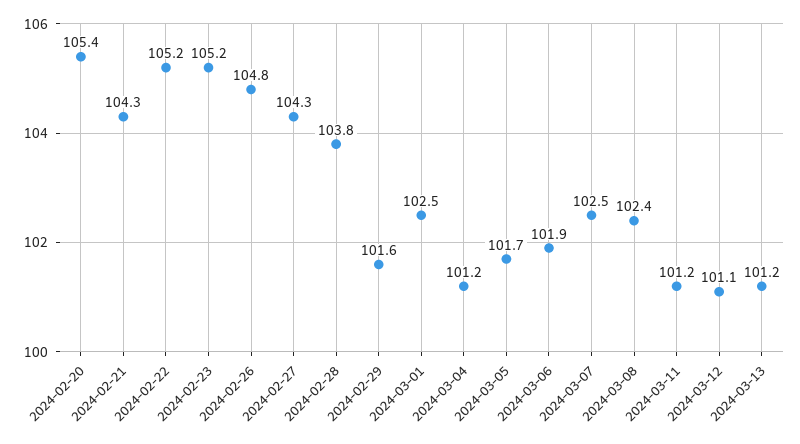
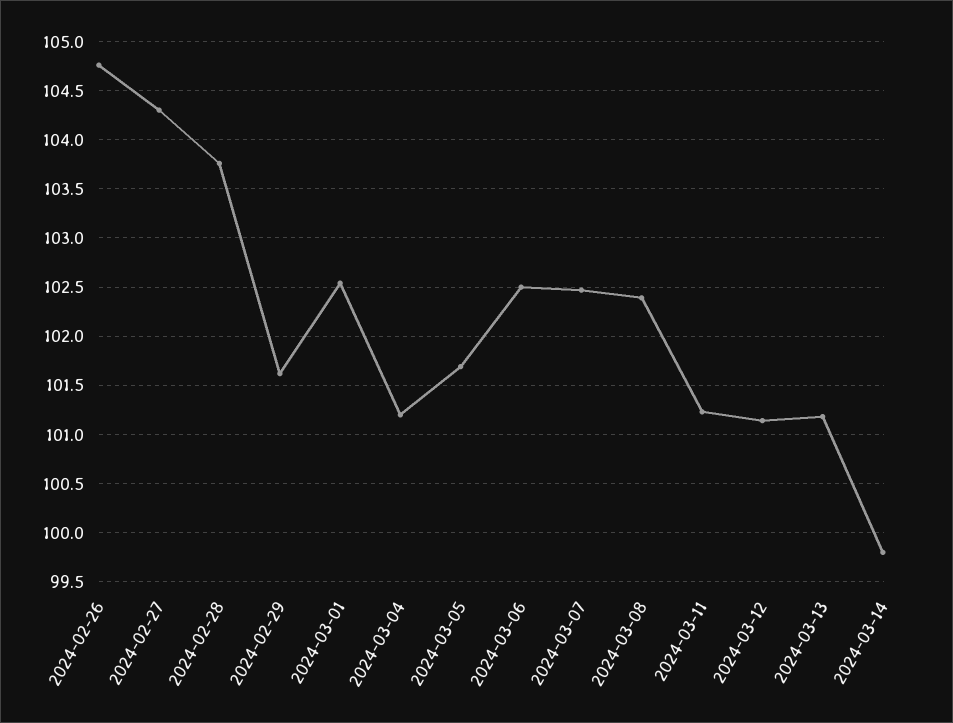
2024-02-20: 105.4 -> none
2024-02-21: 104.3 -> none
2024-02-22: 105.2 -> none
2024-02-23: 105.2 -> none
2024-03-06: 101.9 -> 102.5
2024-03-14: none -> 99.8

